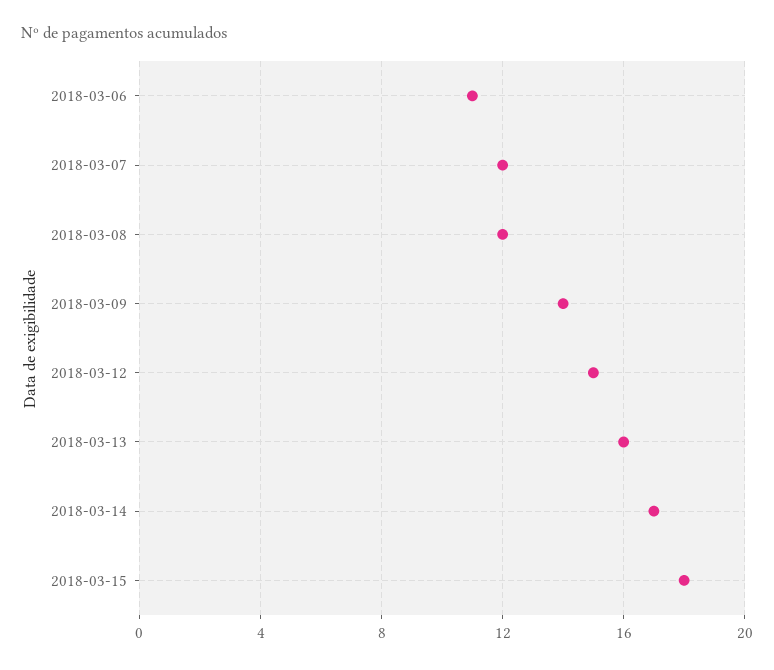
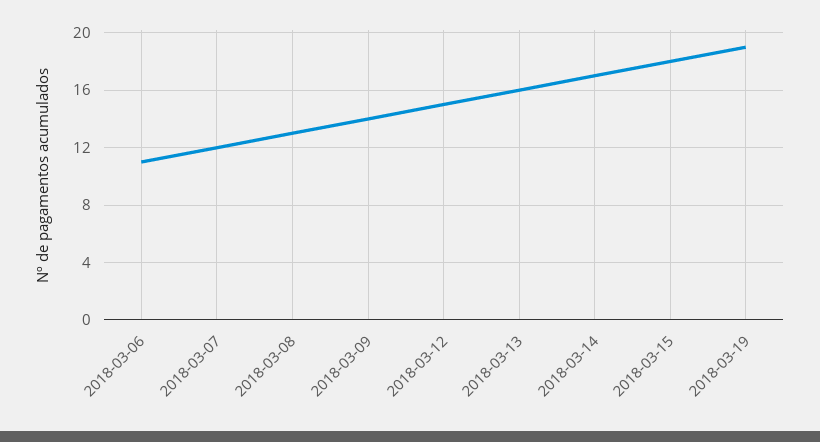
2018-03-08: 12 -> 13
2018-03-19: none -> 19

